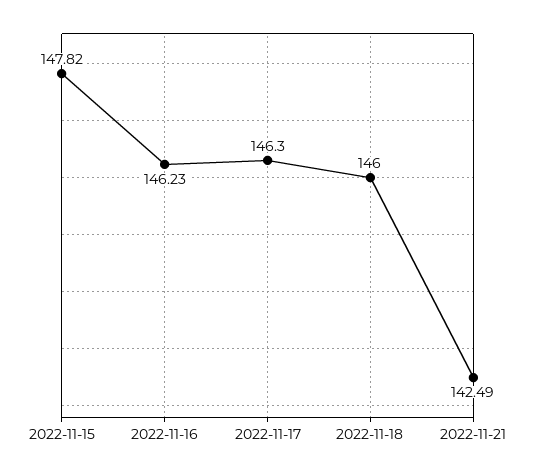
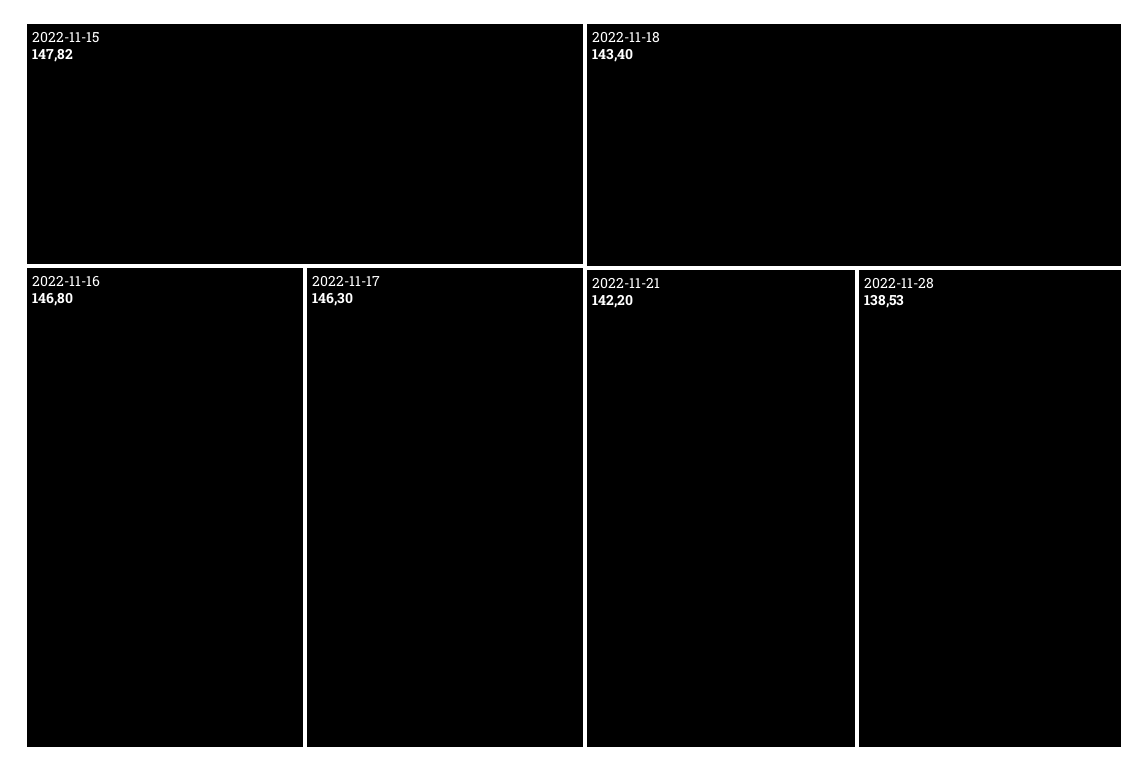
2022-11-16: 146.23 -> 146.8
2022-11-18: 146 -> 143.4
2022-11-21: 142.49 -> 142.2
2022-11-28: none -> 138.53

